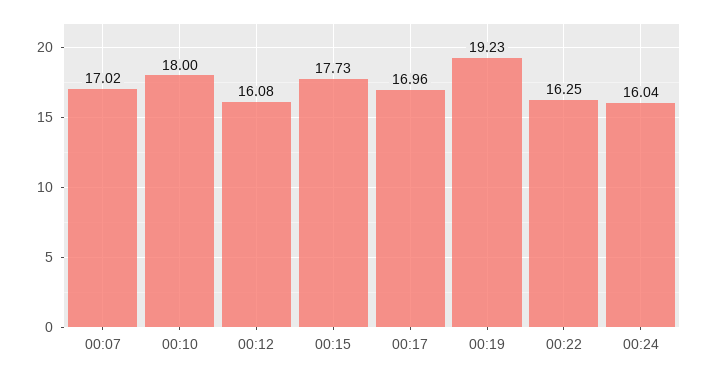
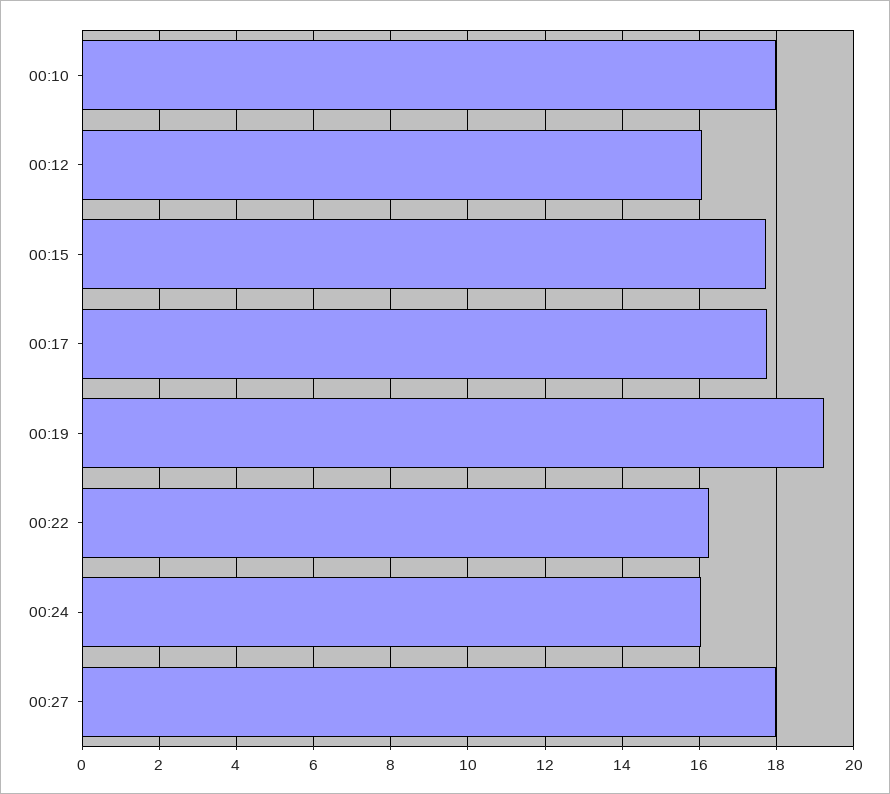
00:07: 17.02 -> none
00:17: 16.96 -> 17.8
00:27: none -> 18

